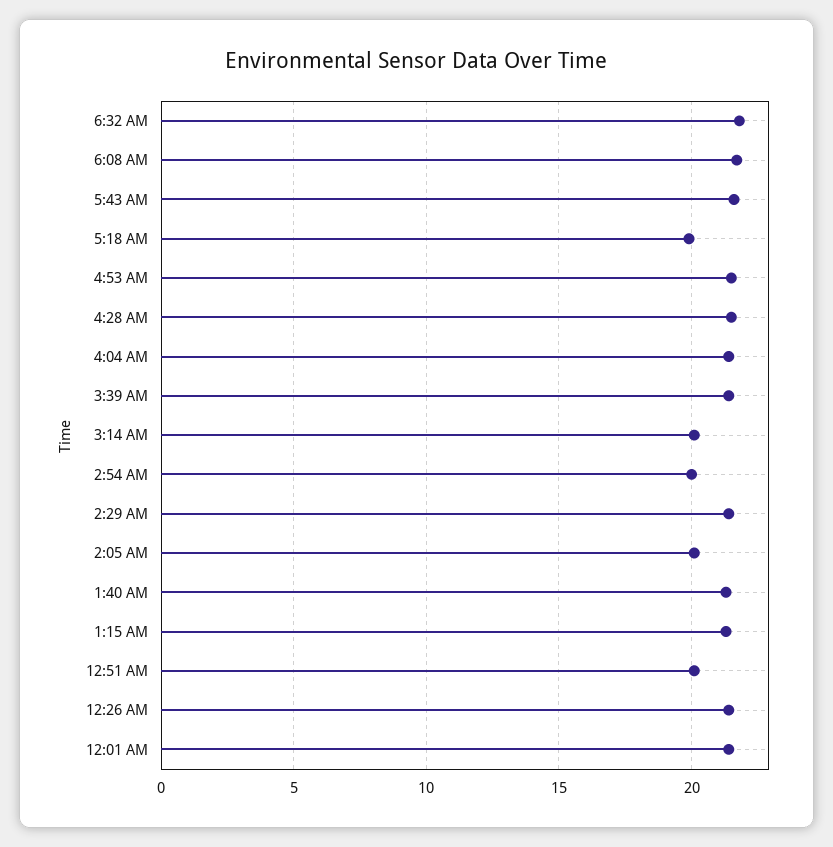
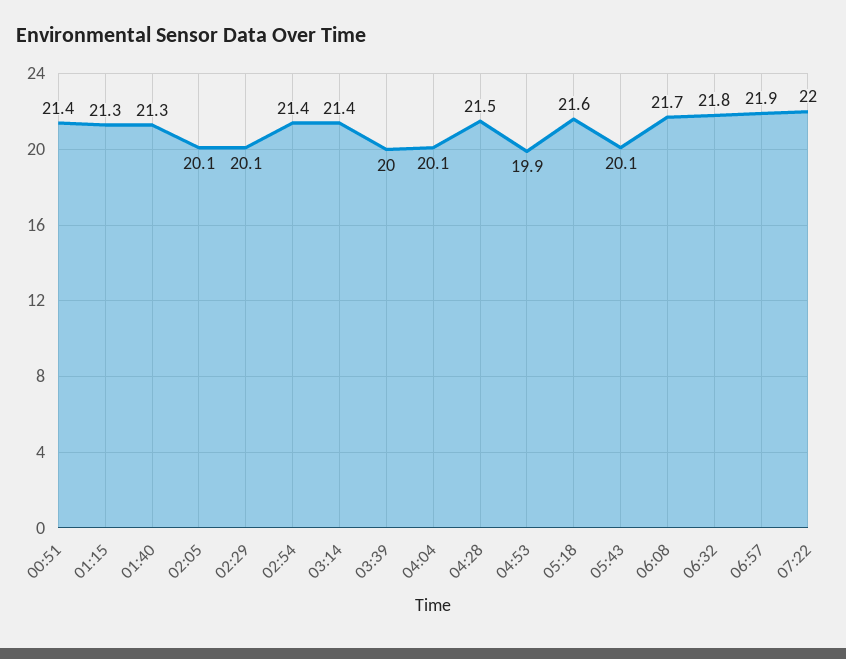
5:43 AM: 21.5 -> 20.1
5:18 AM: 20 -> 21.6
4:53 AM: 21.5 -> 19.9
4:04 AM: 21.5 -> 20.1
3:39 AM: 21.5 -> 20
3:14 AM: 20 -> 21.4
2:54 AM: 20 -> 21.4
2:29 AM: 21.5 -> 20.1
12:51 AM: 20 -> 21.4
12:26 AM: 21.5 -> none
12:01 AM: 21.5 -> none
06:57: none -> 21.9
07:22: none -> 22

